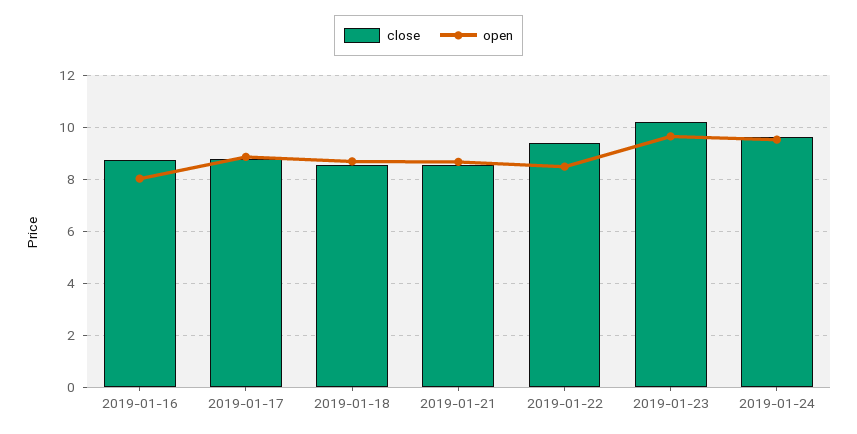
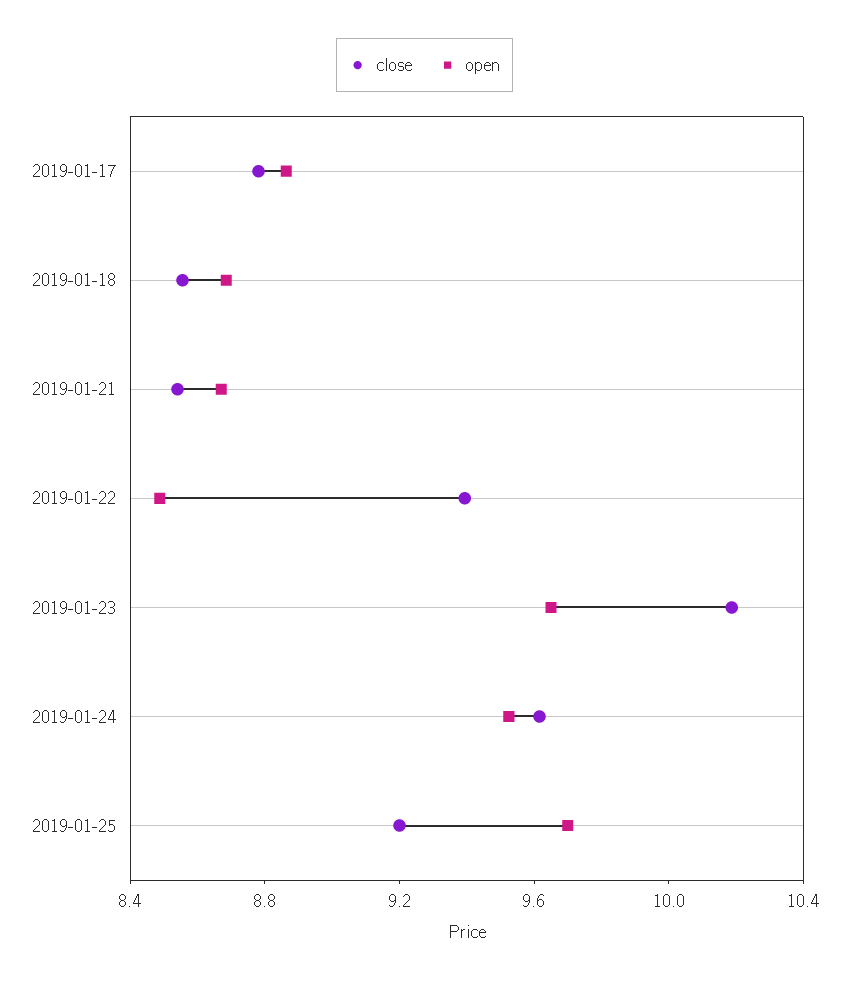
close, 2019-01-16: 8.75 -> none
open, 2019-01-16: 8 -> none
close, 2019-01-25: none -> 9.2
open, 2019-01-25: none -> 9.7

